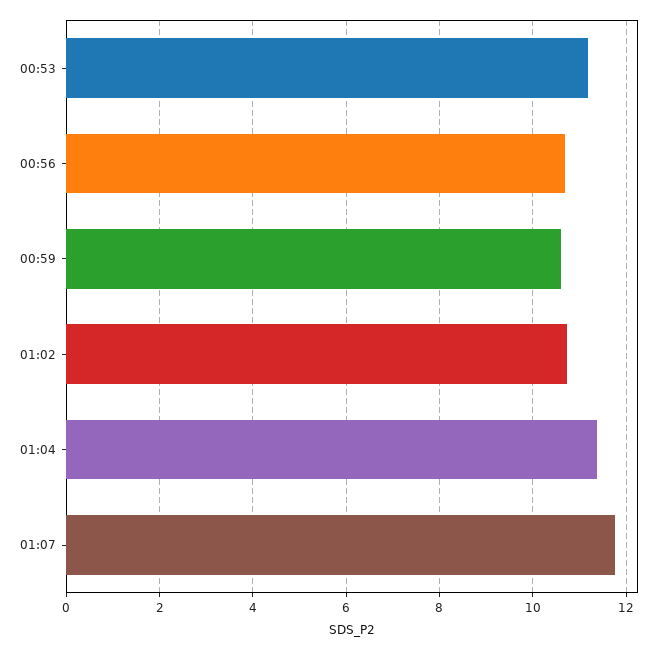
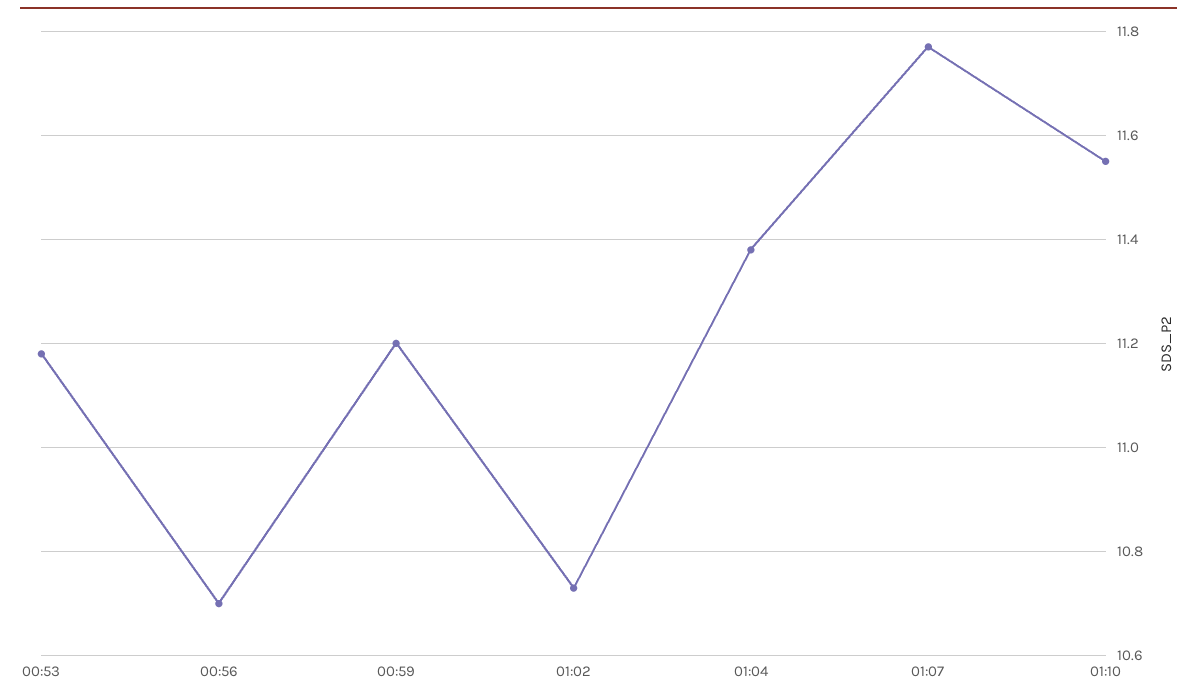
00:59: 10.6 -> 11.2
01:10: none -> 11.55

